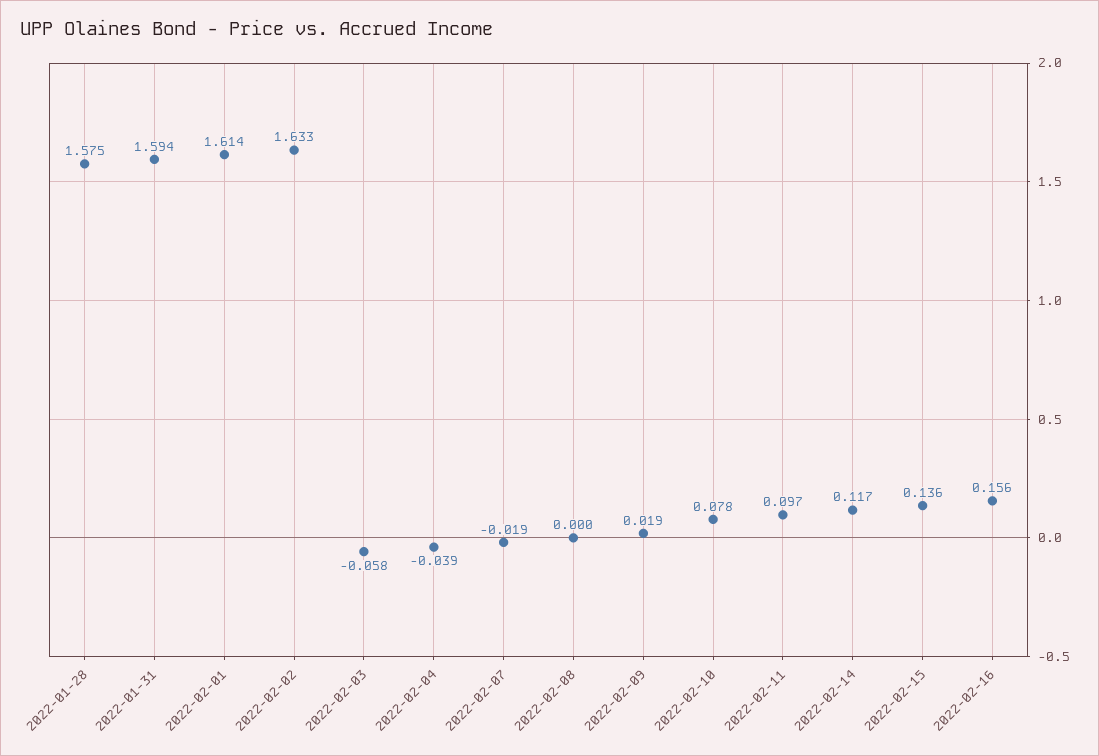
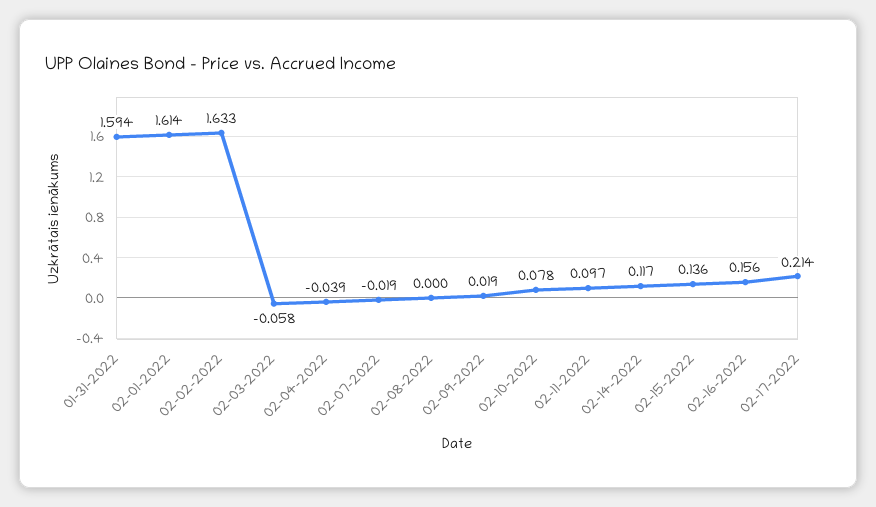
2022-01-28: 1.575 -> none
02-17-2022: none -> 0.214

